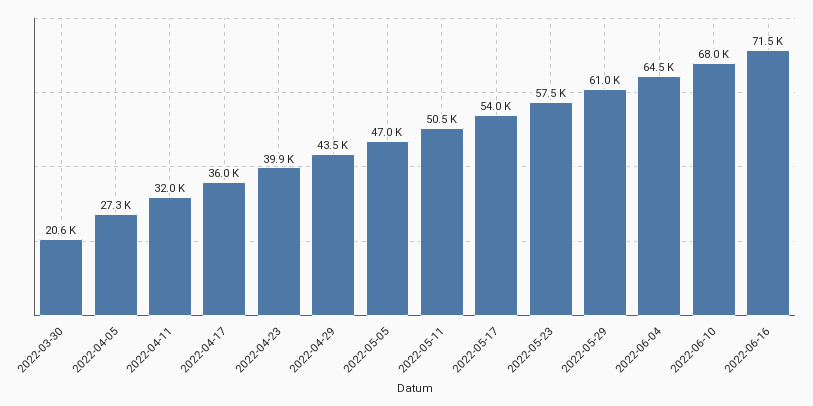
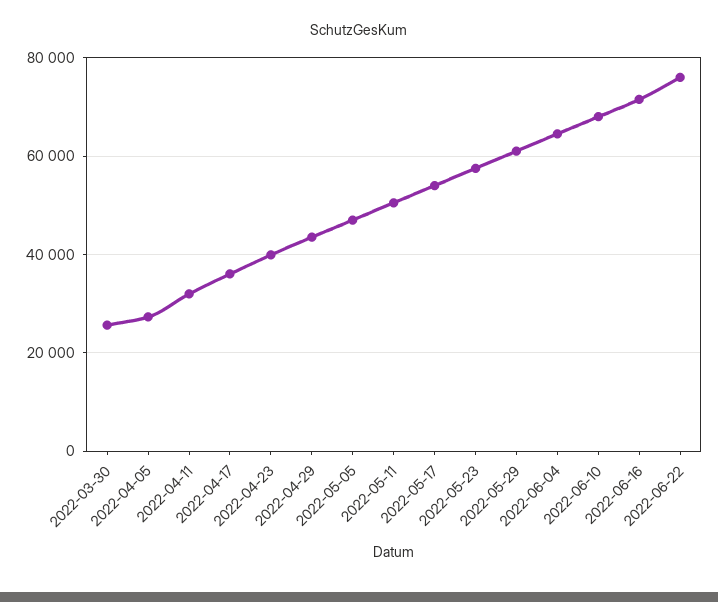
2022-03-30: 20600 -> 26000
2022-06-22: none -> 76000

